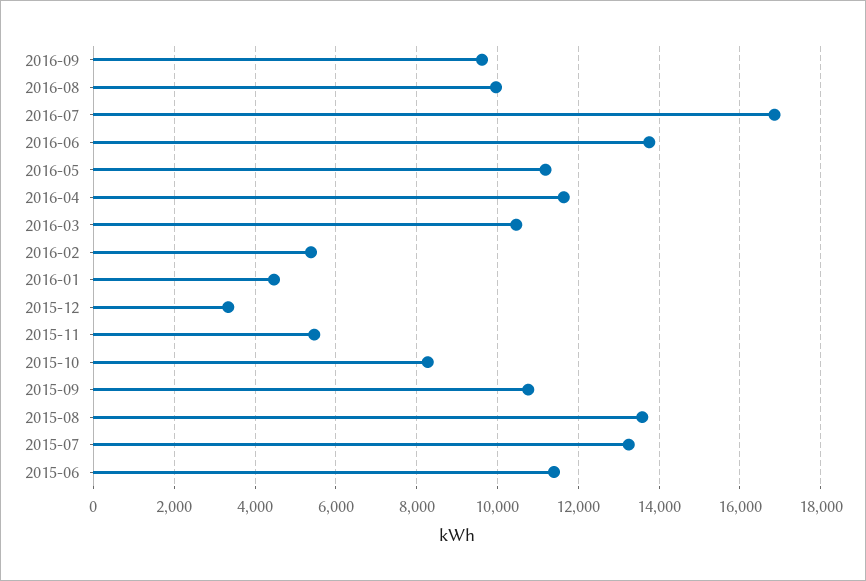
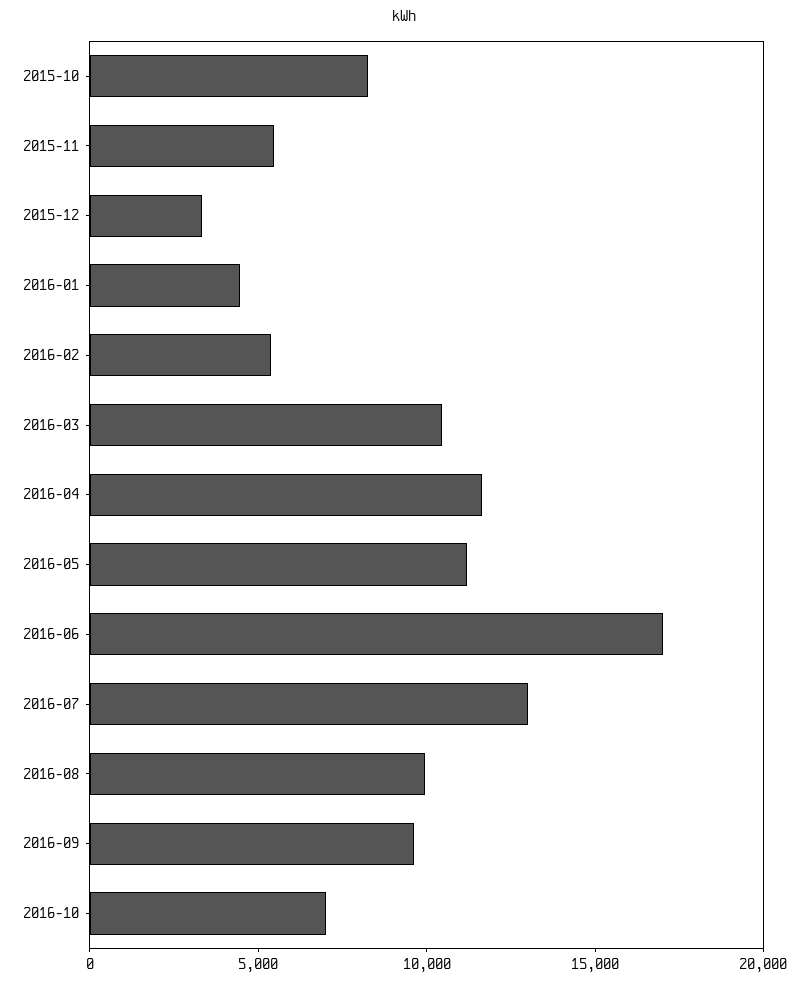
2016-07: 16800 -> 13000
2016-06: 13800 -> 17000
2015-09: 10800 -> none
2015-08: 13600 -> none
2015-07: 13200 -> none
2015-06: 11400 -> none
2016-10: none -> 7000

